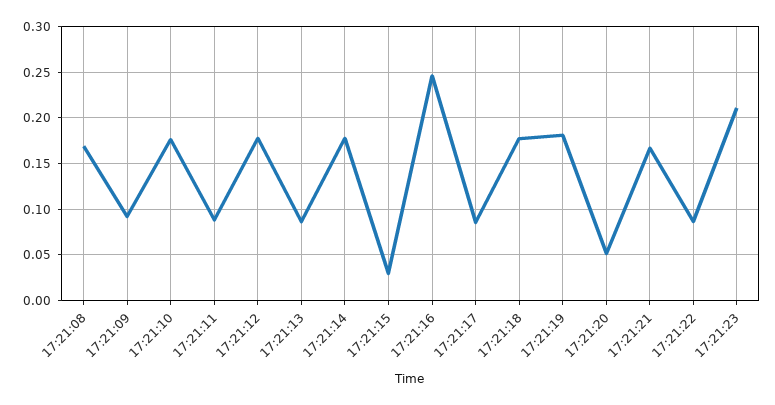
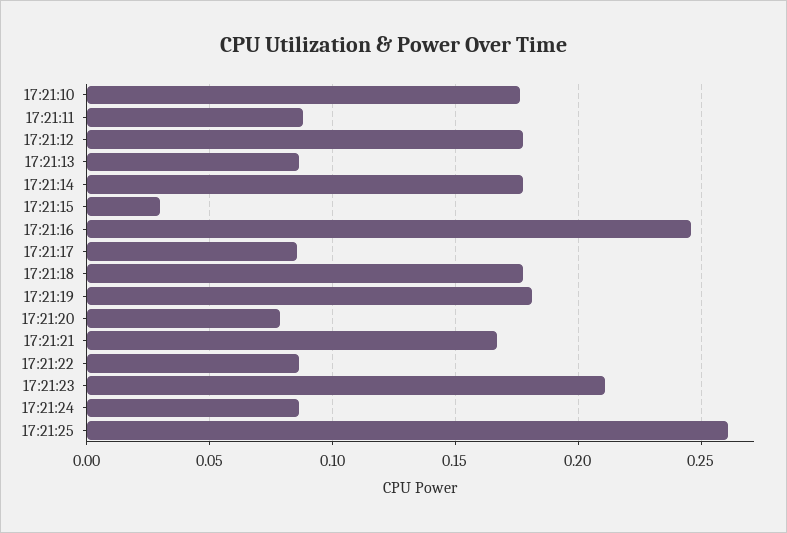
17:21:08: 0.17 -> none
17:21:09: 0.09 -> none
17:21:20: 0.05 -> 0.08
17:21:24: none -> 0.085
17:21:25: none -> 0.26

